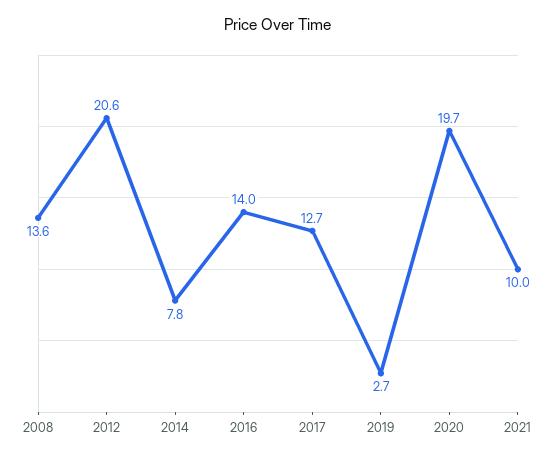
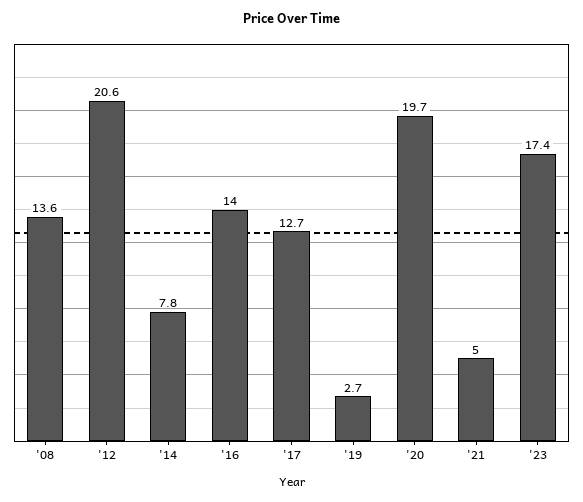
2021: 10 -> 5
'23: none -> 17.4

